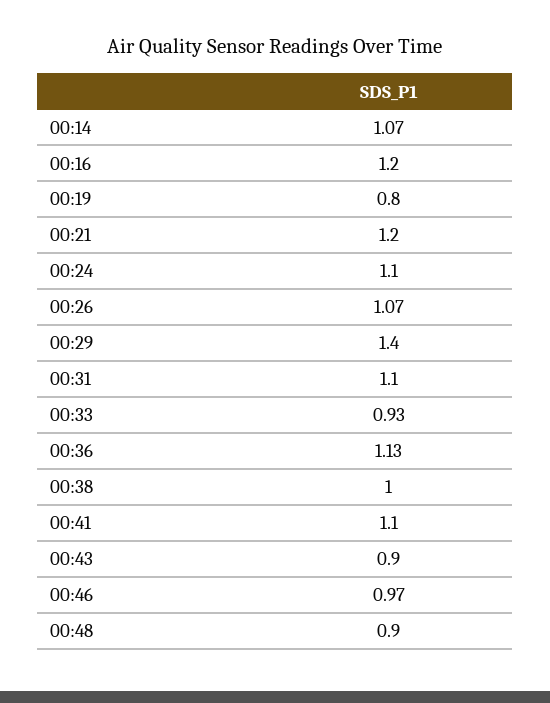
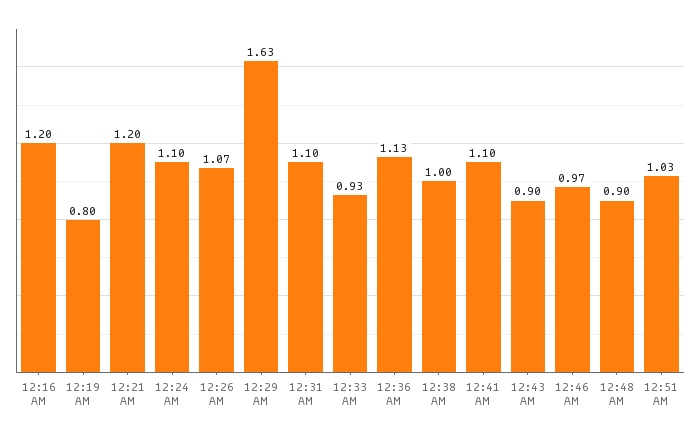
00:14: 1.07 -> none
00:29: 1.4 -> 1.63
12:51 AM: none -> 1.03

